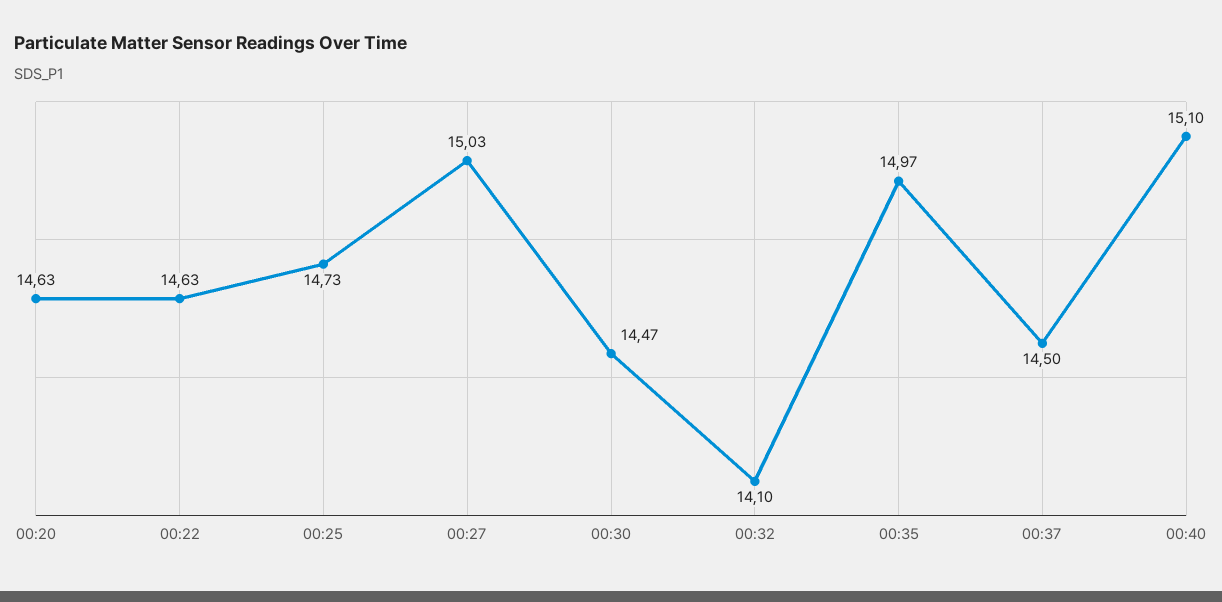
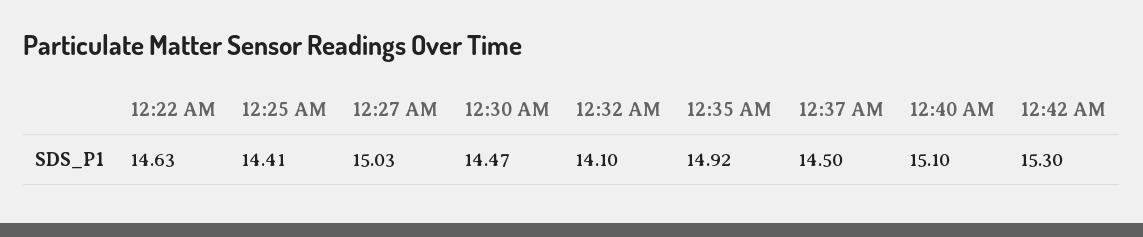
00:20: 14.63 -> none
00:25: 14.73 -> 14.41
00:35: 14.97 -> 14.92
12:42 AM: none -> 15.3

